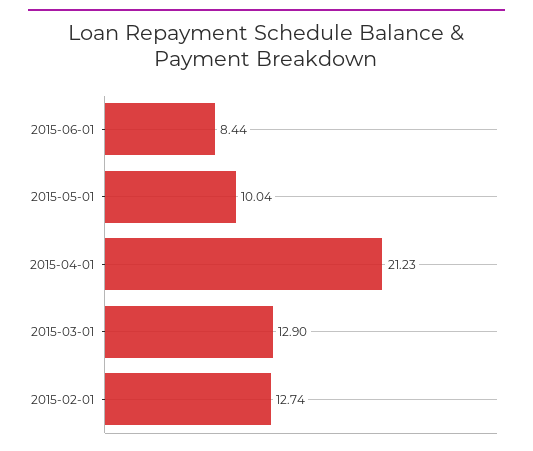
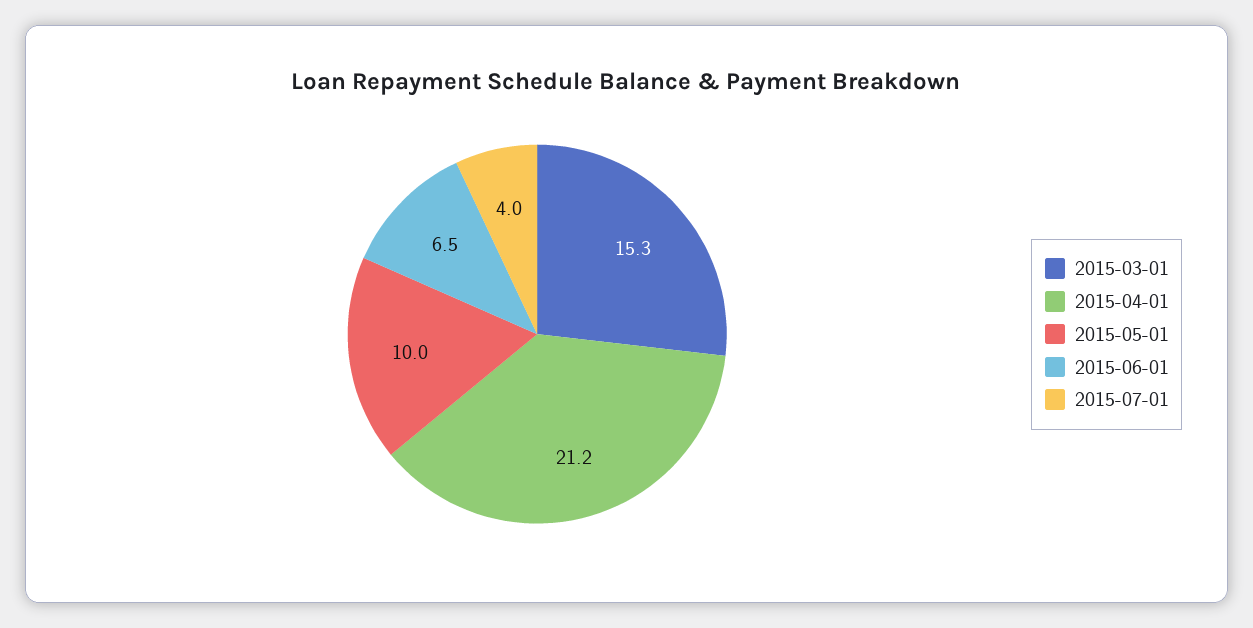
2015-06-01: 8.44 -> 6.5
2015-03-01: 12.9 -> 15.3
2015-02-01: 12.74 -> none
2015-07-01: none -> 4

